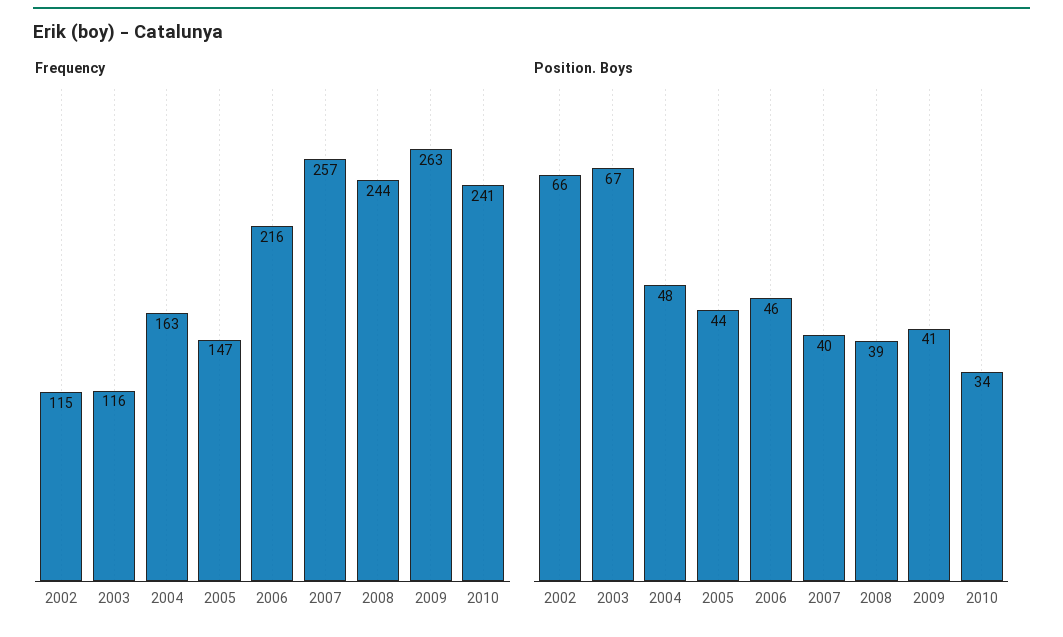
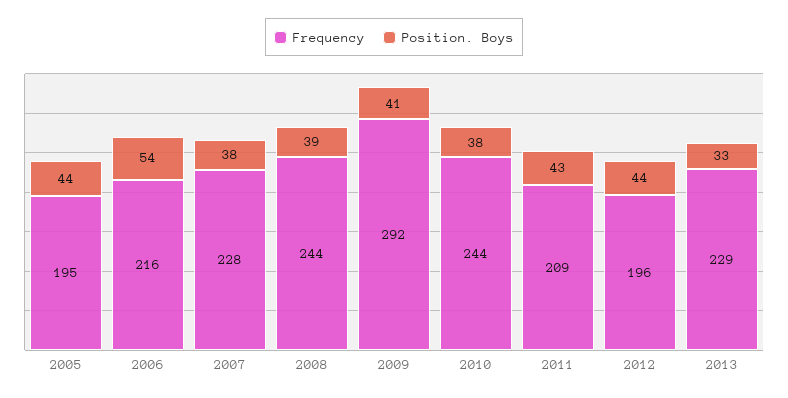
Frequency, 2002: 115 -> none
Frequency, 2003: 116 -> none
Frequency, 2004: 163 -> none
Frequency, 2005: 147 -> 195
Frequency, 2007: 257 -> 228
Frequency, 2009: 263 -> 292
Frequency, 2010: 241 -> 244
Position. Boys, 2002: 66 -> none
Position. Boys, 2003: 67 -> none
Position. Boys, 2004: 48 -> none
Position. Boys, 2006: 46 -> 54
Position. Boys, 2007: 40 -> 38
Position. Boys, 2010: 34 -> 38
Frequency, 2011: none -> 209
Position. Boys, 2011: none -> 43
Frequency, 2012: none -> 196
Position. Boys, 2012: none -> 44
Frequency, 2013: none -> 229
Position. Boys, 2013: none -> 33

